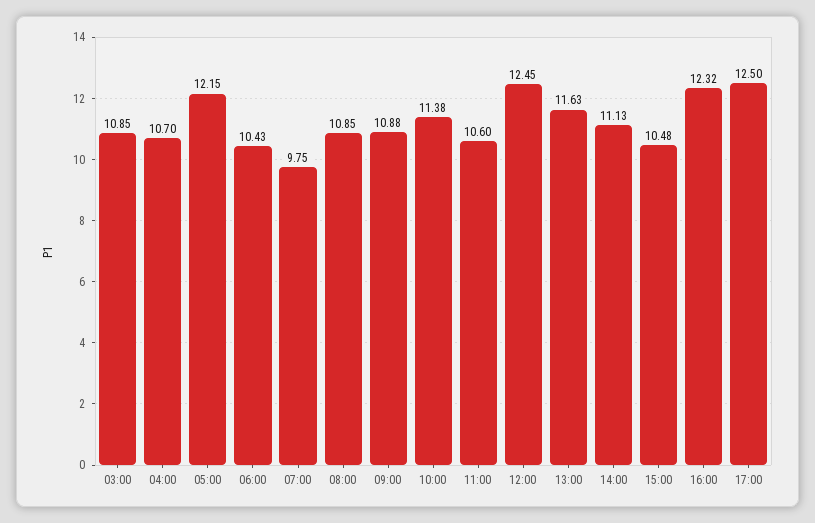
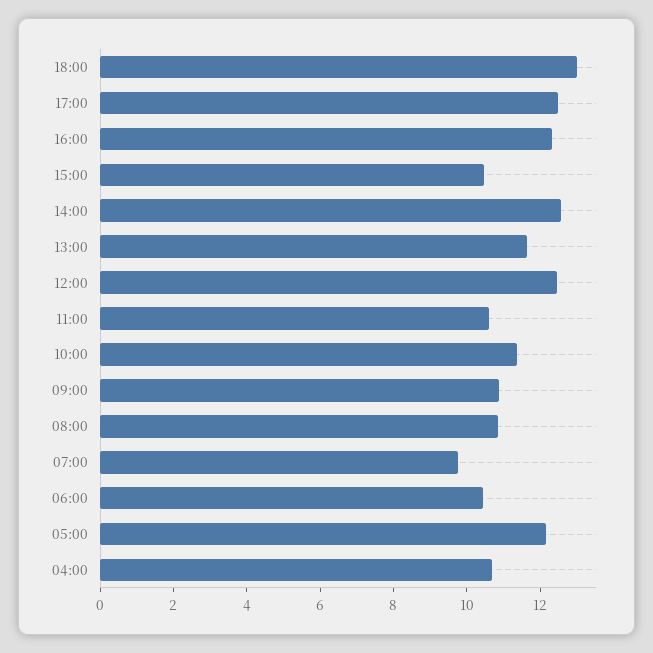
03:00: 10.85 -> none
14:00: 11.13 -> 12.5
18:00: none -> 13

